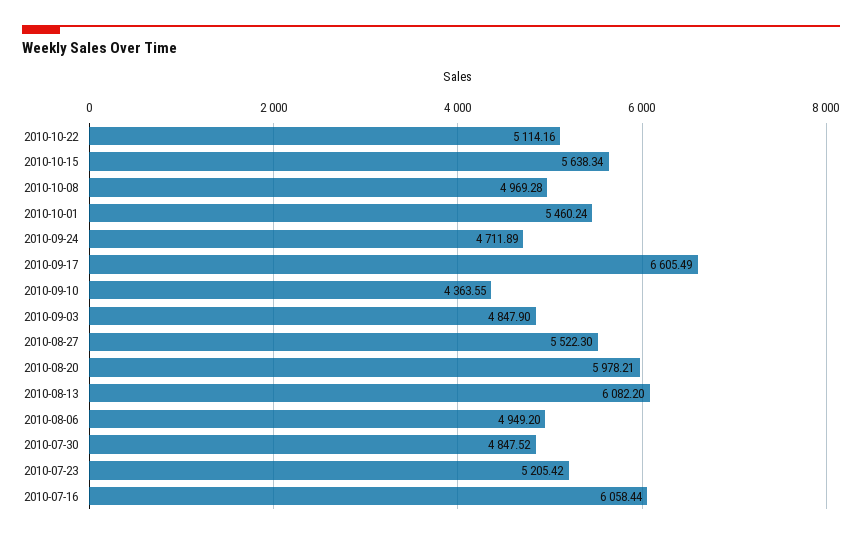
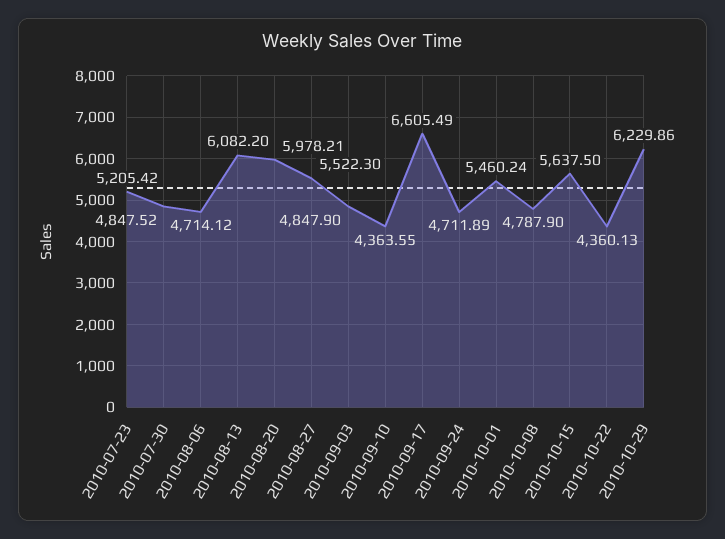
2010-10-22: 5114.16 -> 4360.13
2010-10-15: 5638.34 -> 5637.5
2010-10-08: 4969.28 -> 4787.9
2010-08-06: 4949.2 -> 4714.12
2010-07-16: 6058.44 -> none
2010-10-29: none -> 6229.86

